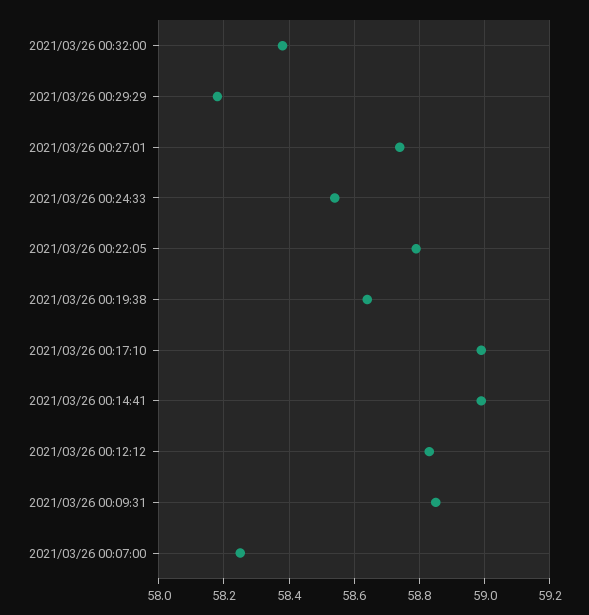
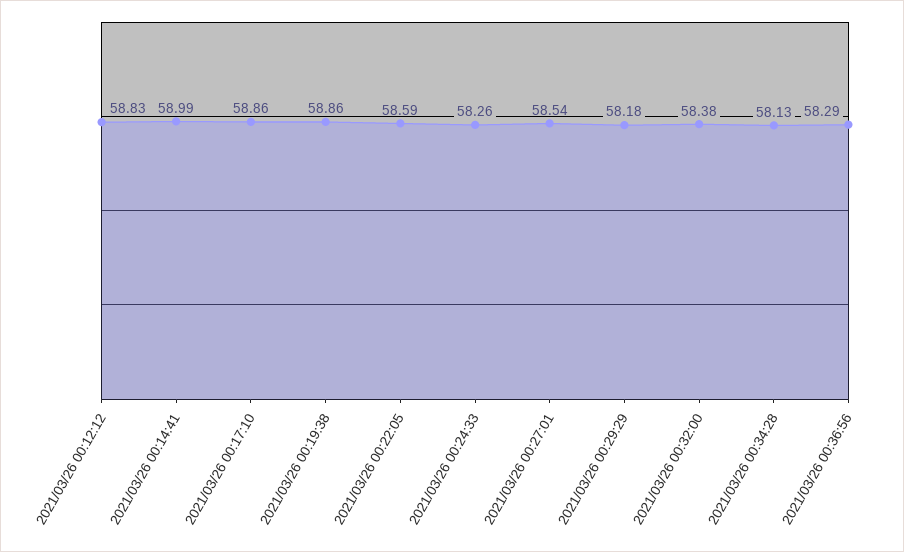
2021/03/26 00:27:01: 58.75 -> 58.54
2021/03/26 00:24:33: 58.55 -> 58.26
2021/03/26 00:22:05: 58.8 -> 58.59
2021/03/26 00:19:38: 58.65 -> 58.86
2021/03/26 00:17:10: 59 -> 58.86
2021/03/26 00:09:31: 58.85 -> none
2021/03/26 00:07:00: 58.25 -> none
2021/03/26 00:34:28: none -> 58.13
2021/03/26 00:36:56: none -> 58.29

